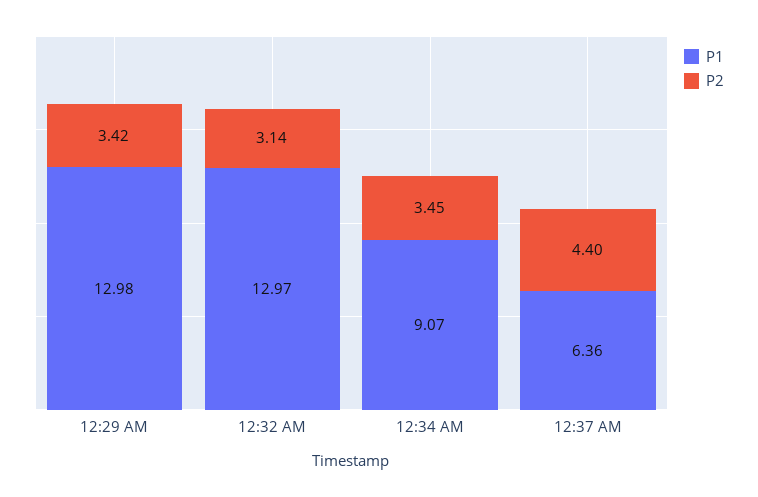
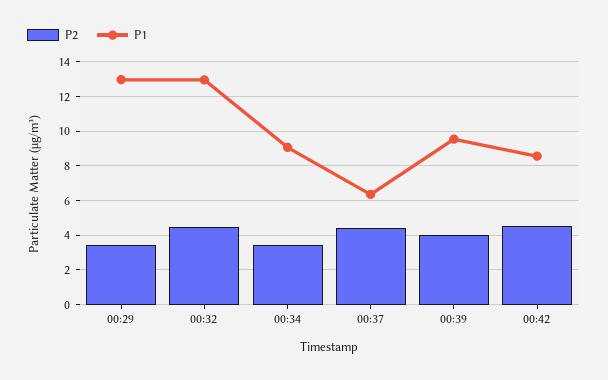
P2, 12:32 AM: 3.14 -> 4.5
P2, 00:39: none -> 4
P1, 00:39: none -> 9.5
P2, 00:42: none -> 4.5
P1, 00:42: none -> 8.5

